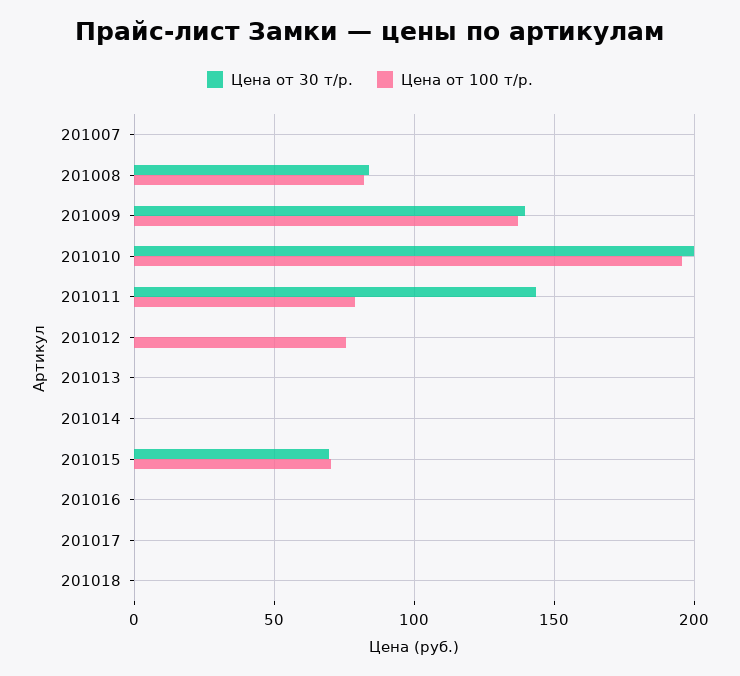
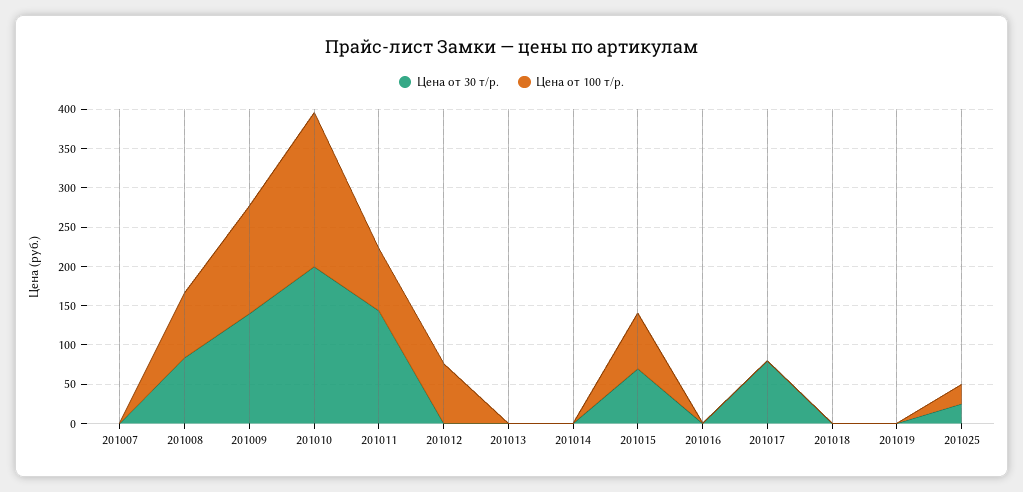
Цена от 30 т/р., 201017: 0 -> 75
Цена от 30 т/р., 201019: none -> 0
Цена от 100 т/р., 201019: none -> 0
Цена от 30 т/р., 201025: none -> 25
Цена от 100 т/р., 201025: none -> 25

